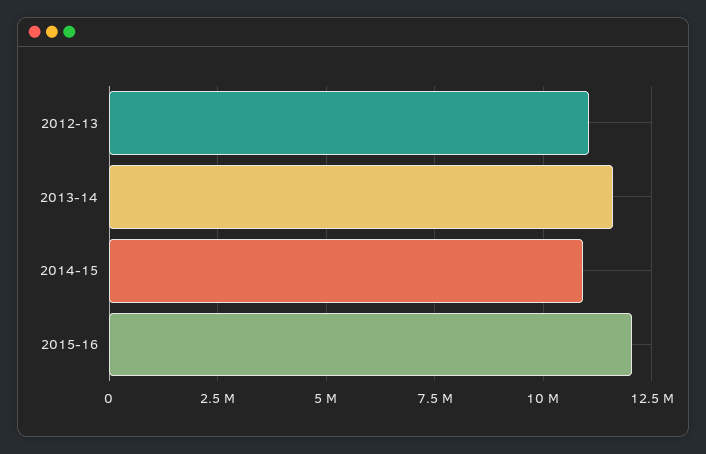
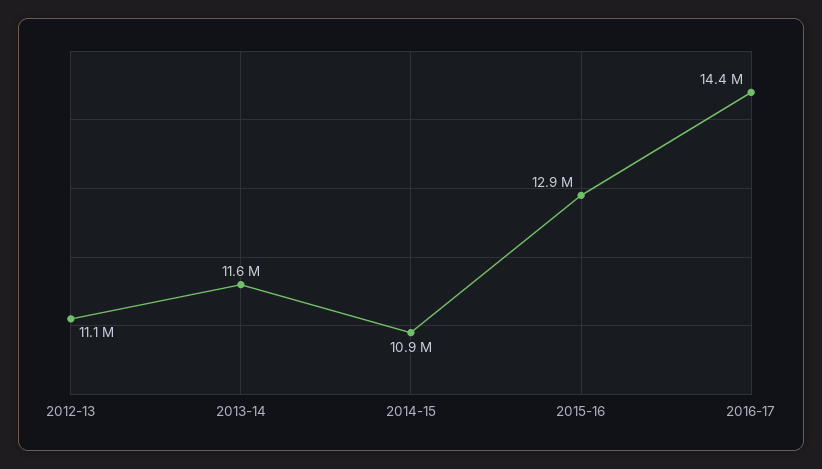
2015-16: 12000000 -> 12900000
2016-17: none -> 14400000

